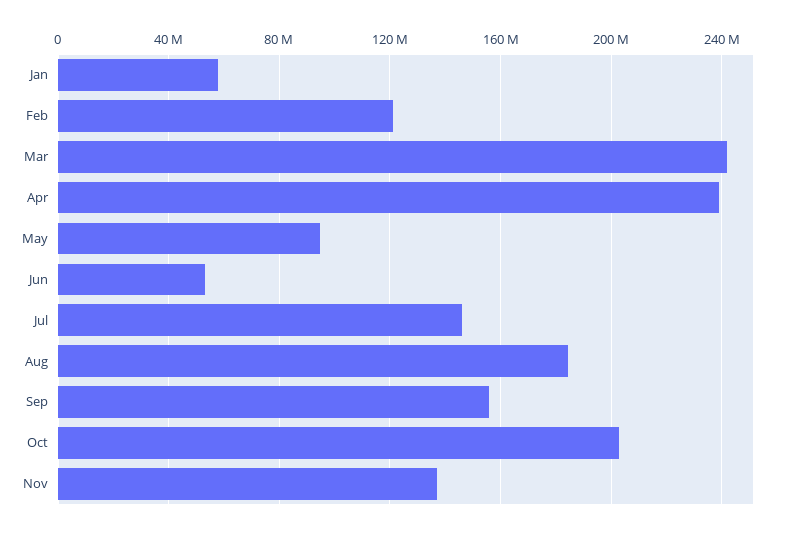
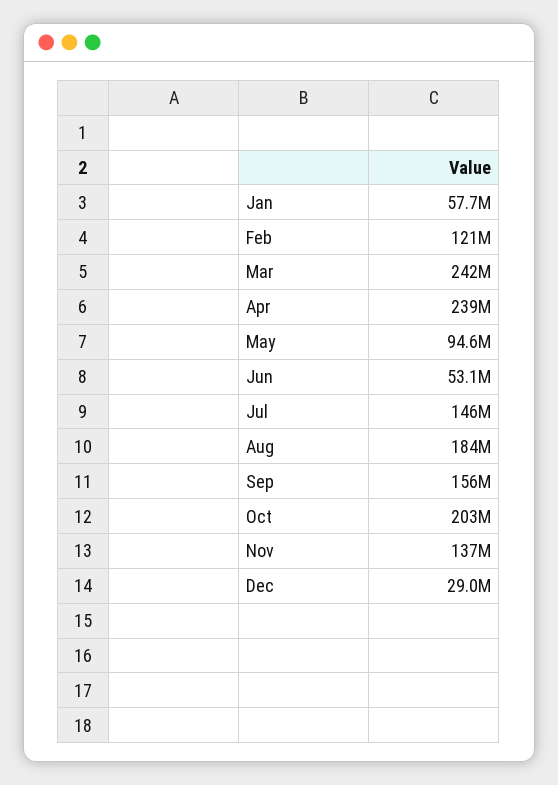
Dec: none -> 29000000

